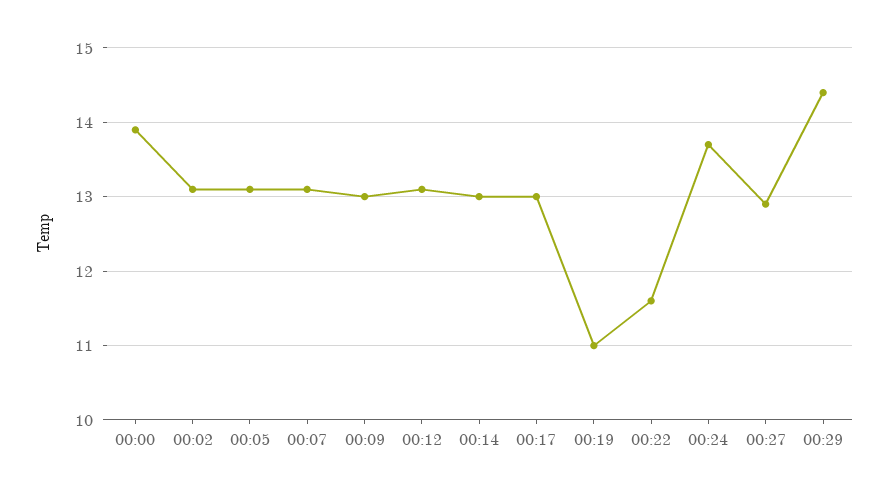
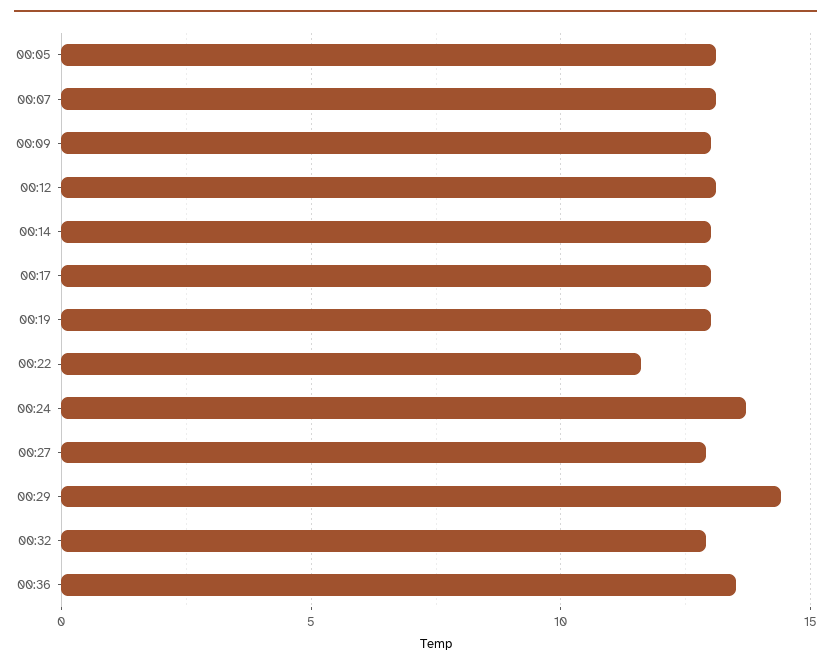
00:00: 13.9 -> none
00:02: 13.1 -> none
00:19: 11 -> 13
00:32: none -> 13
00:36: none -> 13.5

